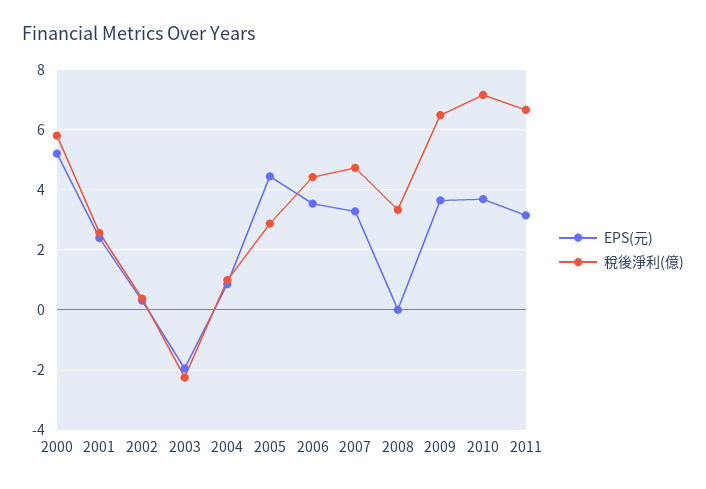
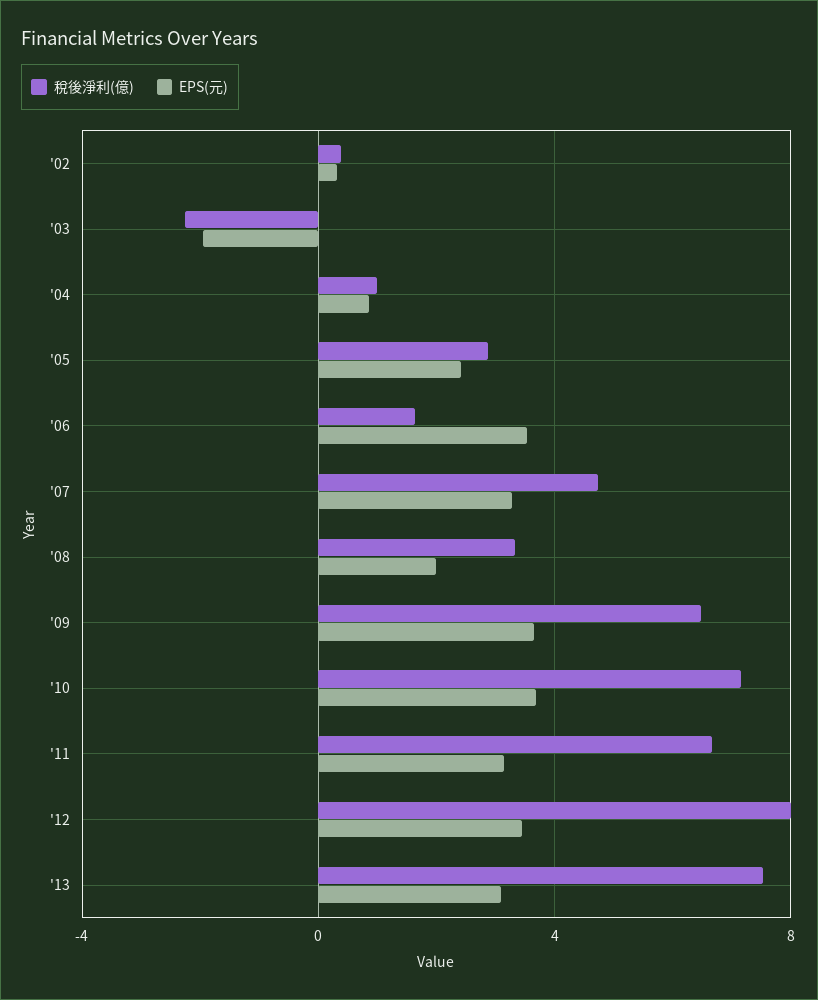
EPS(元), 2000: 5.2 -> none
稅後淨利(億), 2000: 5.8 -> none
EPS(元), 2001: 2.4 -> none
稅後淨利(億), 2001: 2.6 -> none
EPS(元), 2005: 4.4 -> 2.5
稅後淨利(億), 2006: 4.4 -> 1.5
EPS(元), 2008: 0 -> 2
稅後淨利(億), '12: none -> 8
EPS(元), '12: none -> 3.5
稅後淨利(億), '13: none -> 7.5
EPS(元), '13: none -> 3

